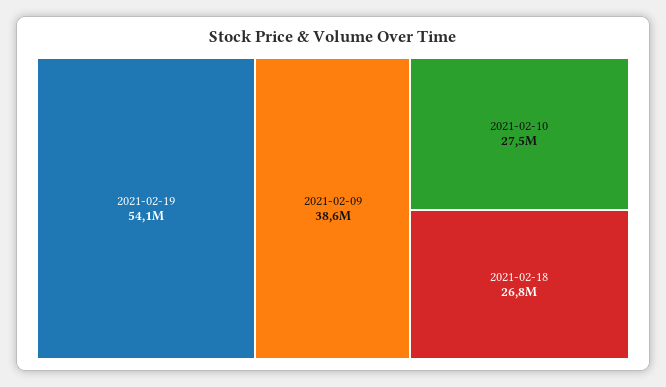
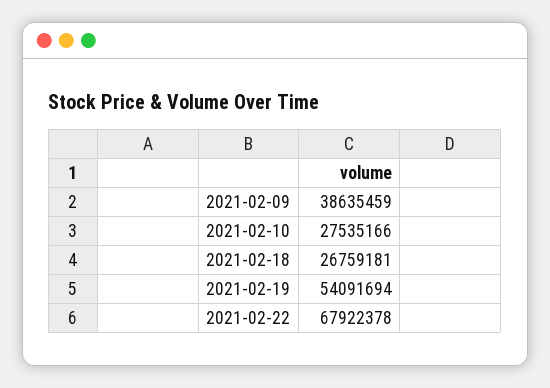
2021-02-22: none -> 67922378

